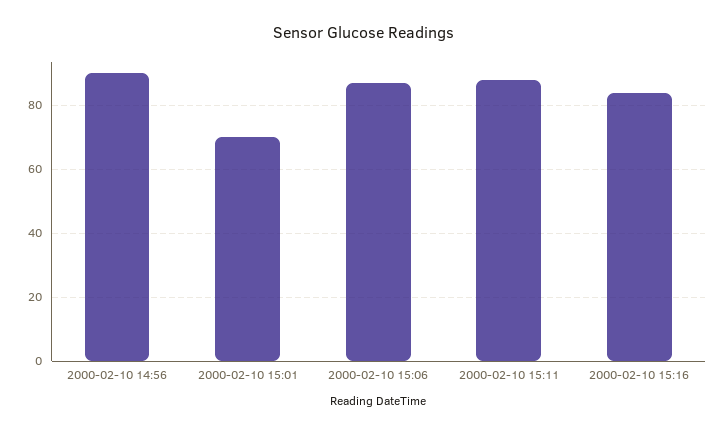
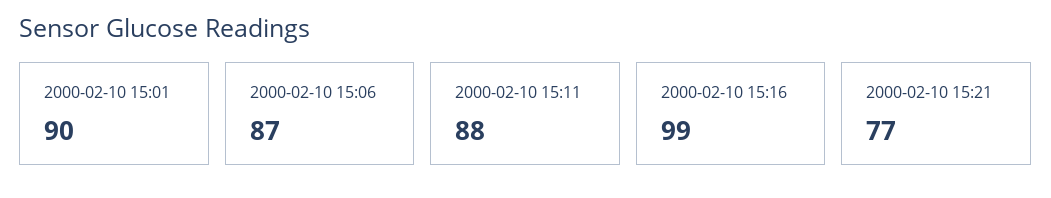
2000-02-10 14:56: 90 -> none
2000-02-10 15:01: 70 -> 90
2000-02-10 15:16: 85 -> 99
2000-02-10 15:21: none -> 77

